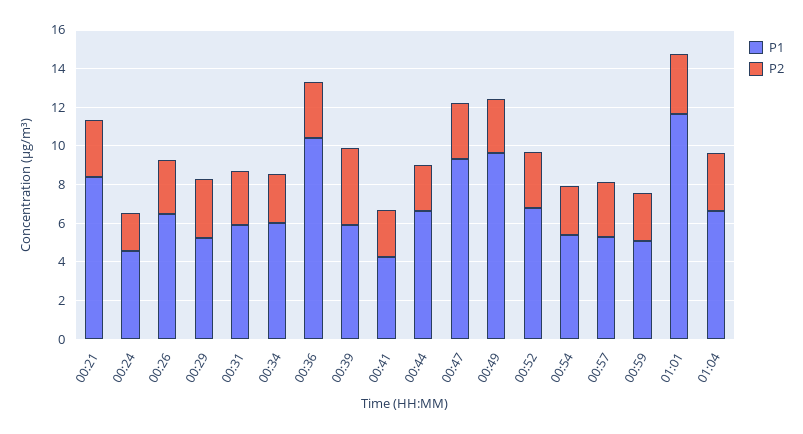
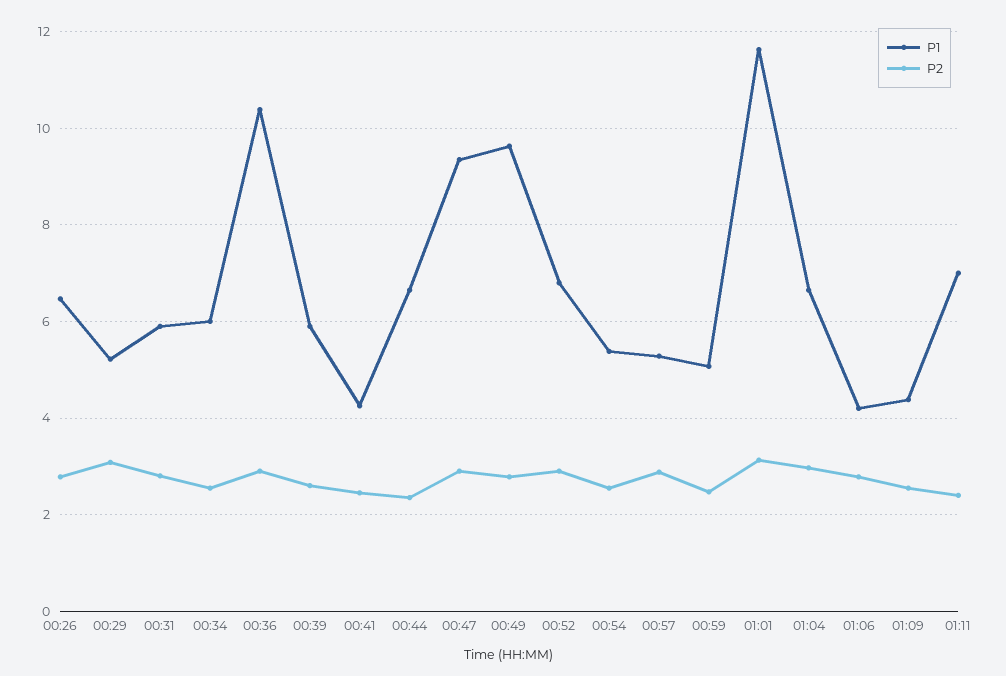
P1, 00:21: 8.5 -> none
P2, 00:21: 3 -> none
P1, 00:24: 4.5 -> none
P2, 00:24: 2 -> none
P2, 00:39: 4 -> 2.6
P1, 01:06: none -> 4.2
P2, 01:06: none -> 2.8
P1, 01:09: none -> 4.4
P2, 01:09: none -> 2.6
P1, 01:11: none -> 7
P2, 01:11: none -> 2.4

